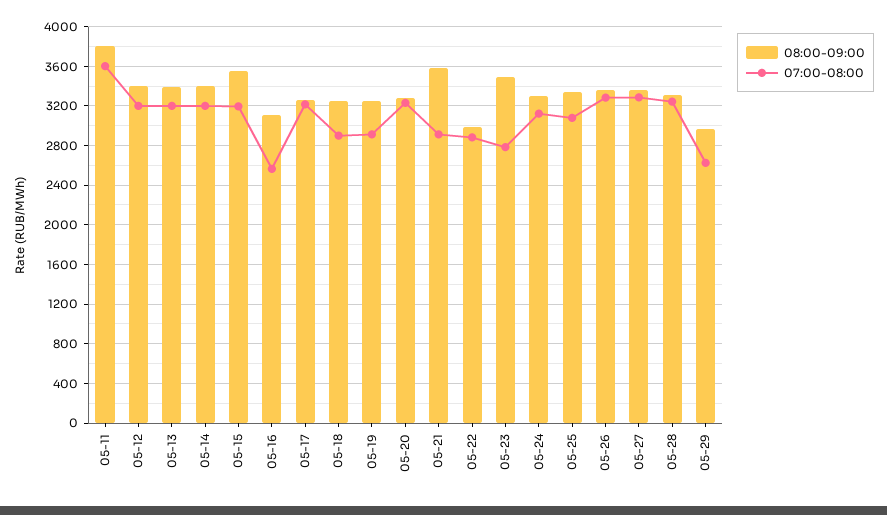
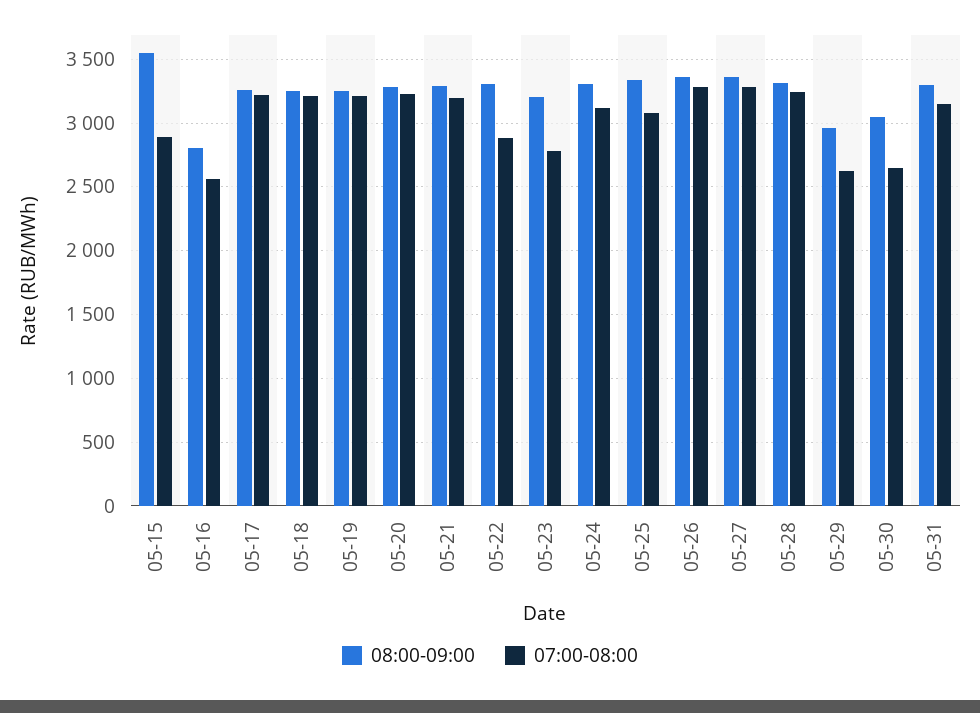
08:00-09:00, 05-11: 3800 -> none
07:00-08:00, 05-11: 3600 -> none
08:00-09:00, 05-12: 3400 -> none
07:00-08:00, 05-12: 3200 -> none
08:00-09:00, 05-13: 3400 -> none
07:00-08:00, 05-13: 3200 -> none
08:00-09:00, 05-14: 3400 -> none
07:00-08:00, 05-14: 3200 -> none
07:00-08:00, 05-15: 3200 -> 2900
08:00-09:00, 05-16: 3100 -> 2800
07:00-08:00, 05-18: 2900 -> 3200
07:00-08:00, 05-19: 2900 -> 3200
08:00-09:00, 05-21: 3600 -> 3300
07:00-08:00, 05-21: 2900 -> 3200
08:00-09:00, 05-22: 3000 -> 3300
08:00-09:00, 05-23: 3500 -> 3200
08:00-09:00, 05-30: none -> 3050
07:00-08:00, 05-30: none -> 2650
08:00-09:00, 05-31: none -> 3300
07:00-08:00, 05-31: none -> 3150

